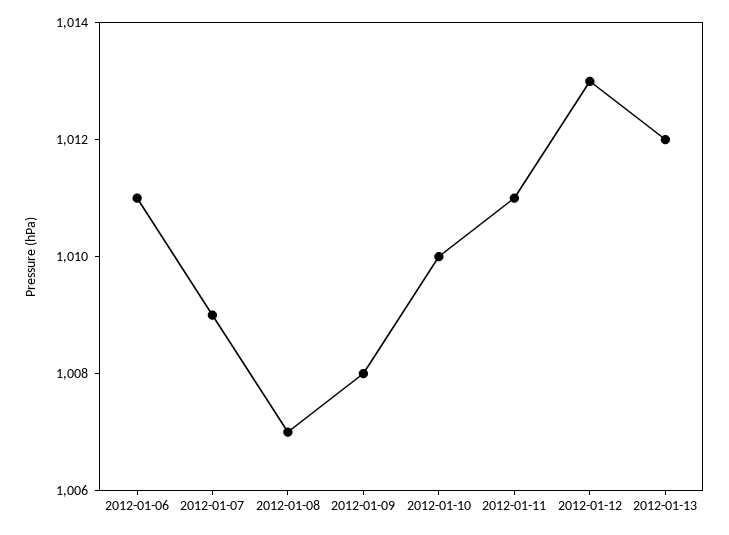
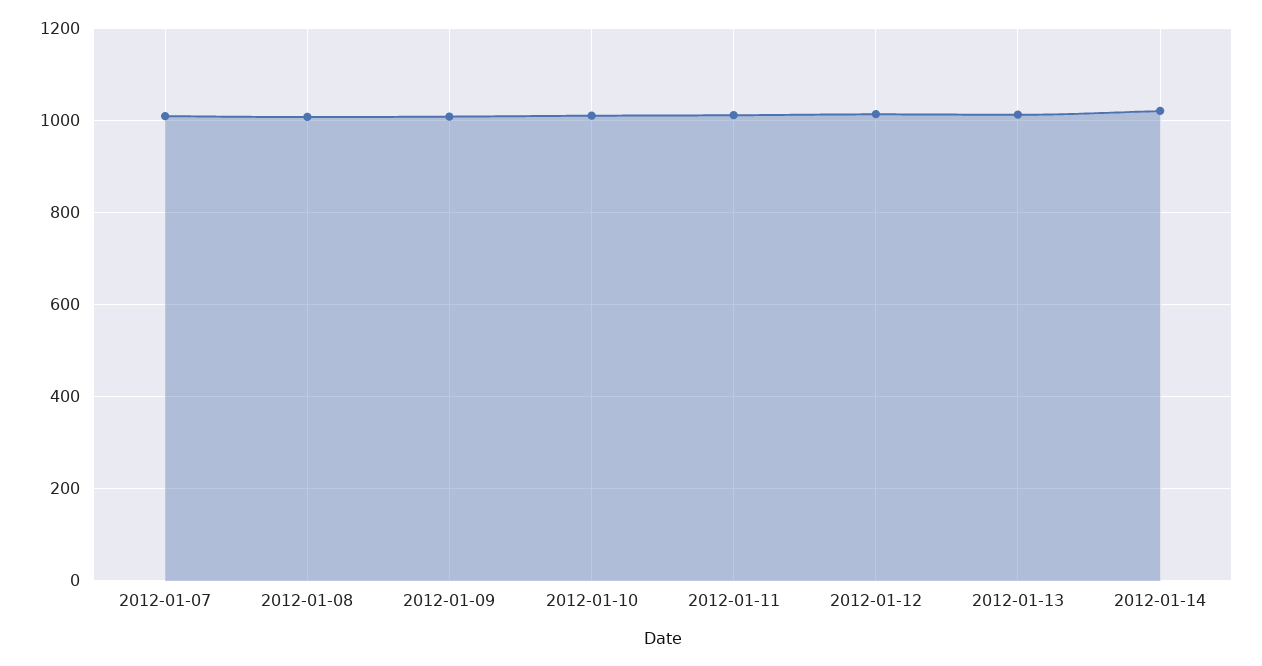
2012-01-06: 1011 -> none
2012-01-14: none -> 1020

